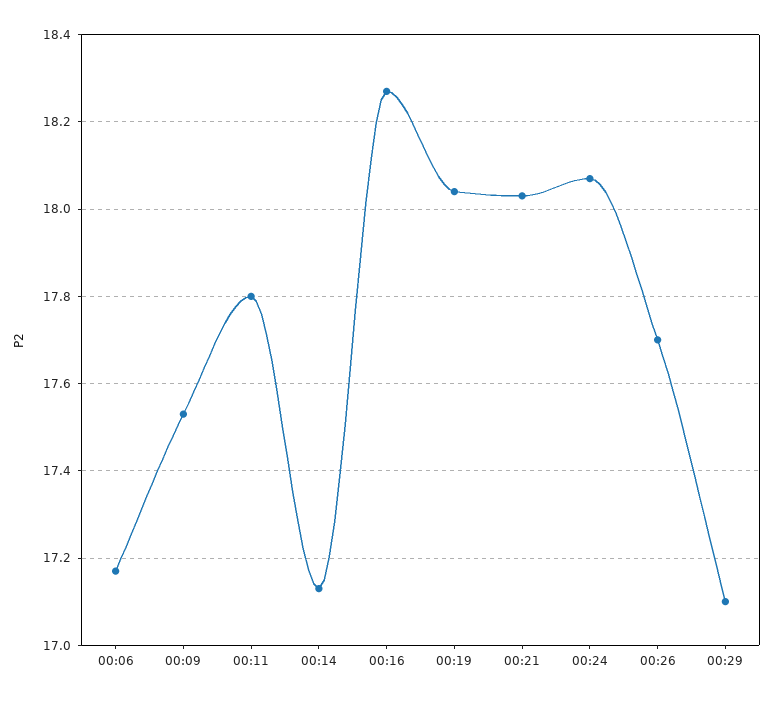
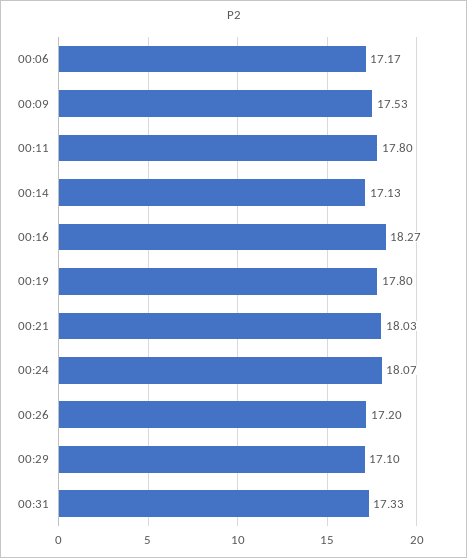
00:19: 18.05 -> 17.8
00:26: 17.7 -> 17.2
00:31: none -> 17.33

